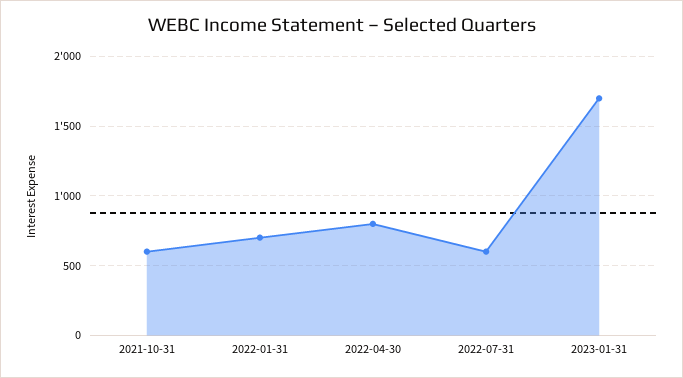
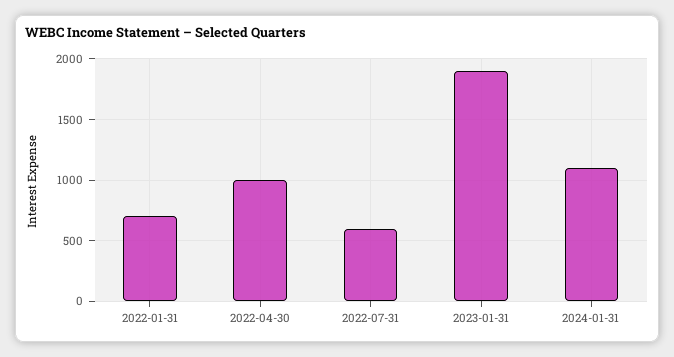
2021-10-31: 600 -> none
2022-04-30: 800 -> 1000
2023-01-31: 1700 -> 1900
2024-01-31: none -> 1100

